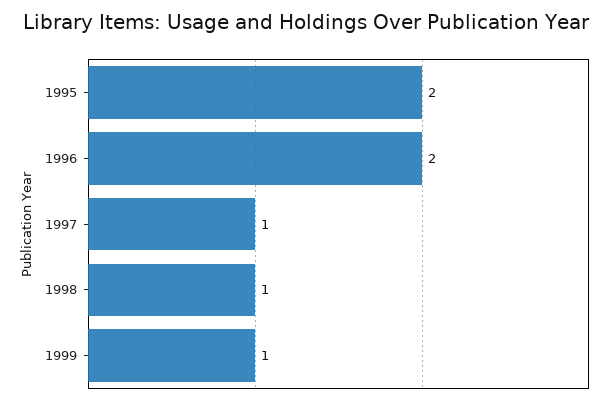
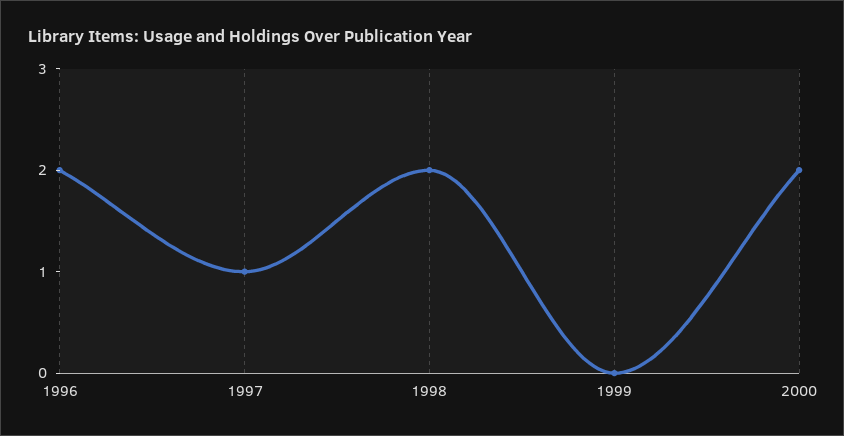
1995: 2 -> none
1998: 1 -> 2
1999: 1 -> 0
2000: none -> 2

